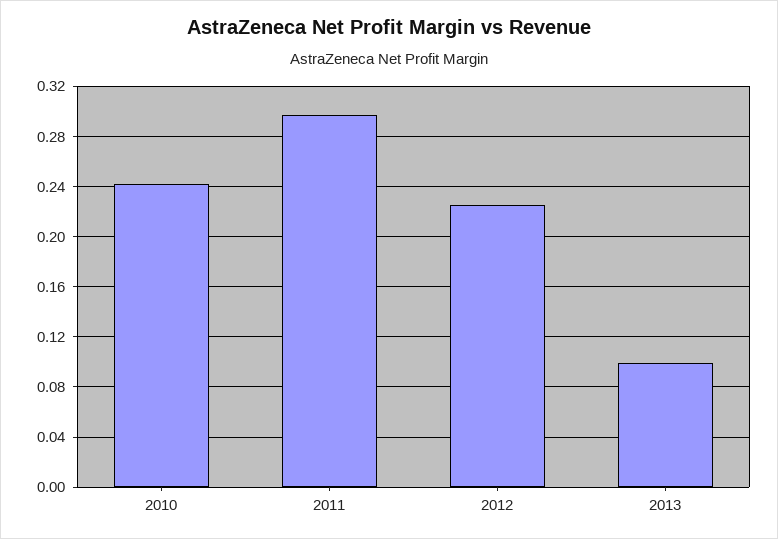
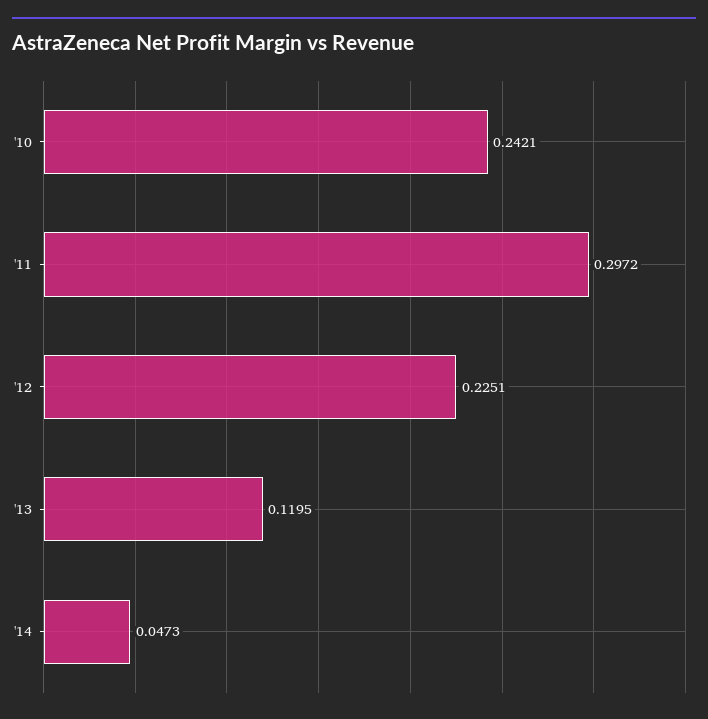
2013: 0.1 -> 0.1195
'14: none -> 0.0473

